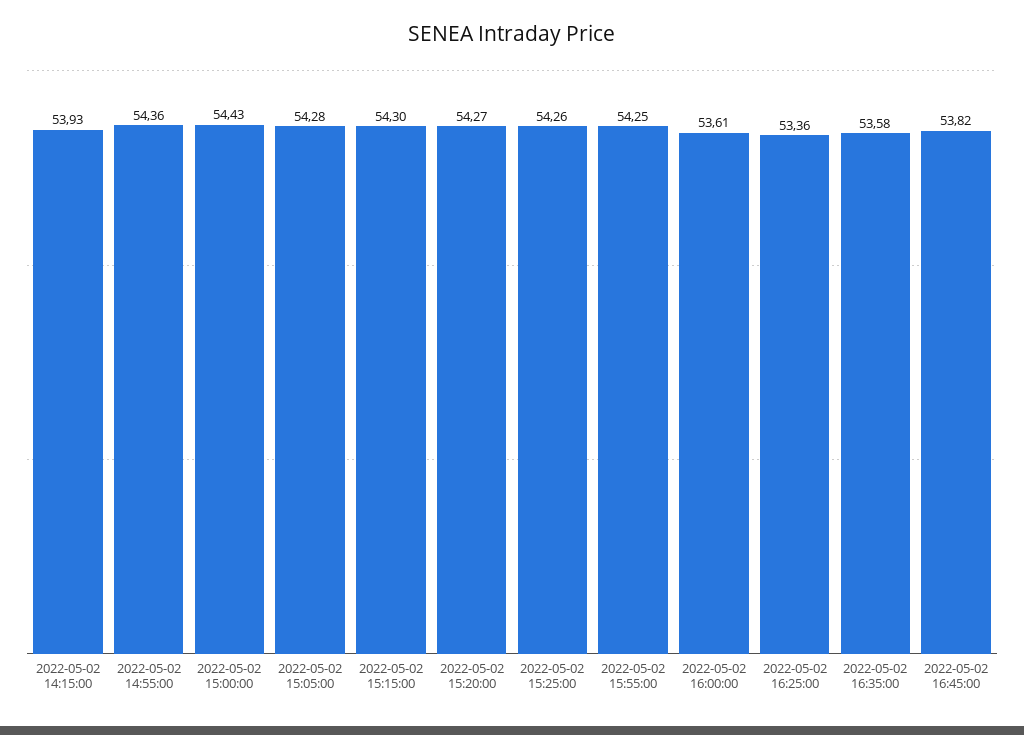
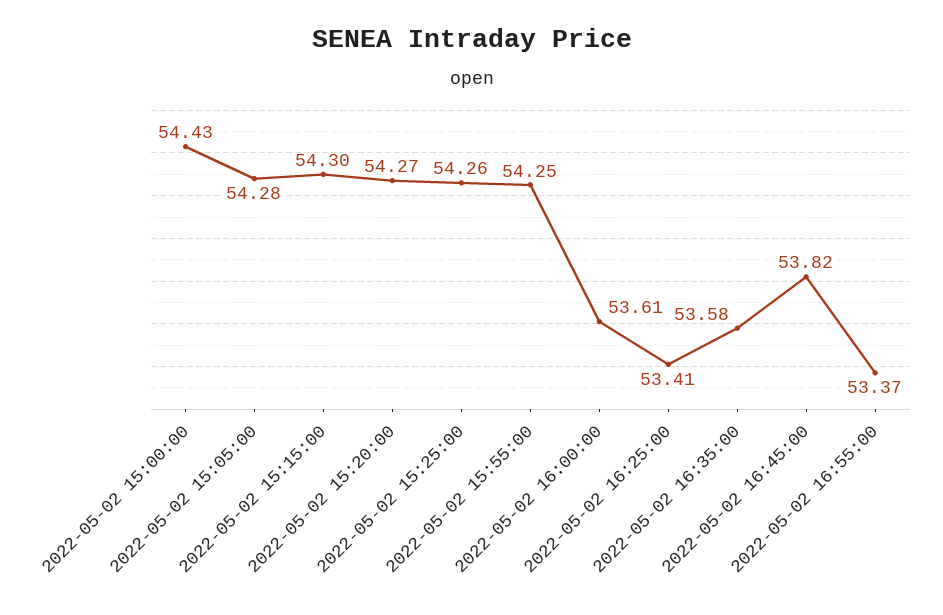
2022-05-02 14:15:00: 53.93 -> none
2022-05-02 14:55:00: 54.36 -> none
2022-05-02 16:25:00: 53.36 -> 53.41
2022-05-02 16:55:00: none -> 53.37

